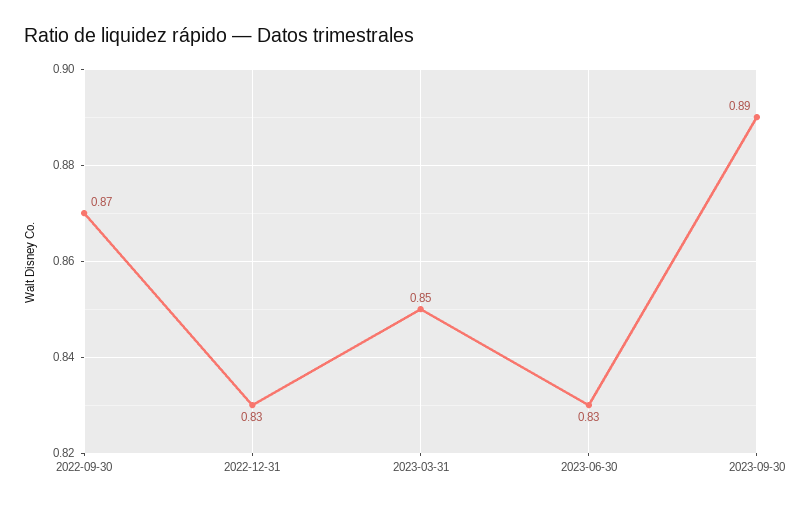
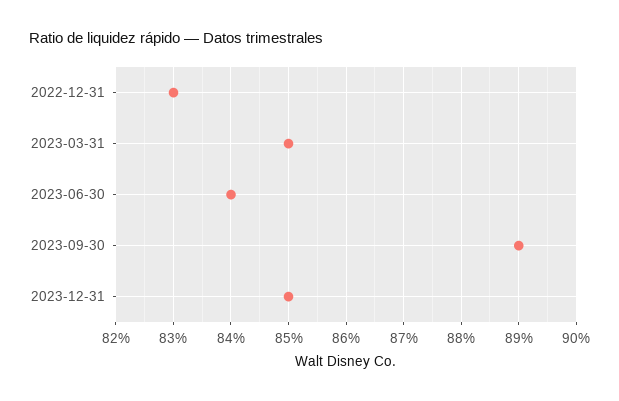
2022-09-30: 0.87 -> none
2023-06-30: 0.83 -> 0.84
2023-12-31: none -> 0.85

